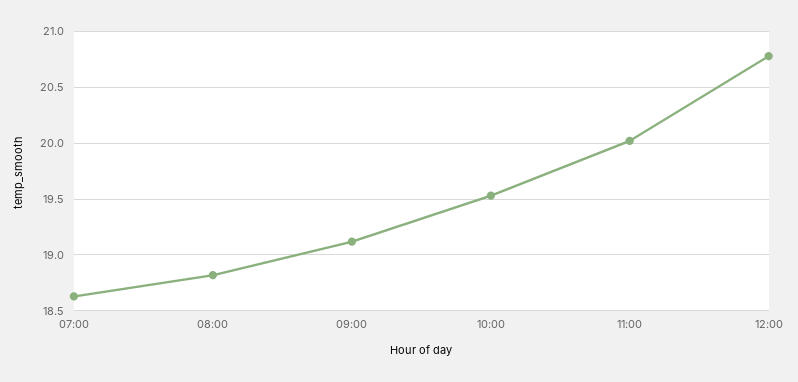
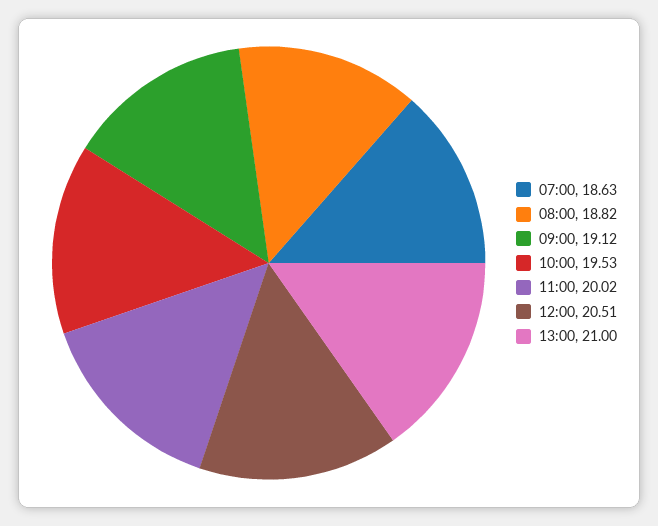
12:00: 20.8 -> 20.51
13:00: none -> 21

